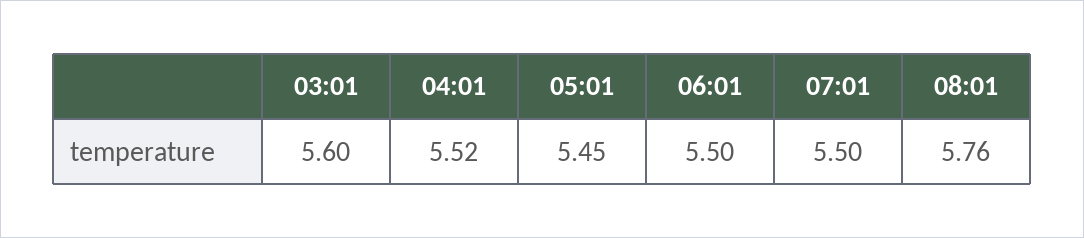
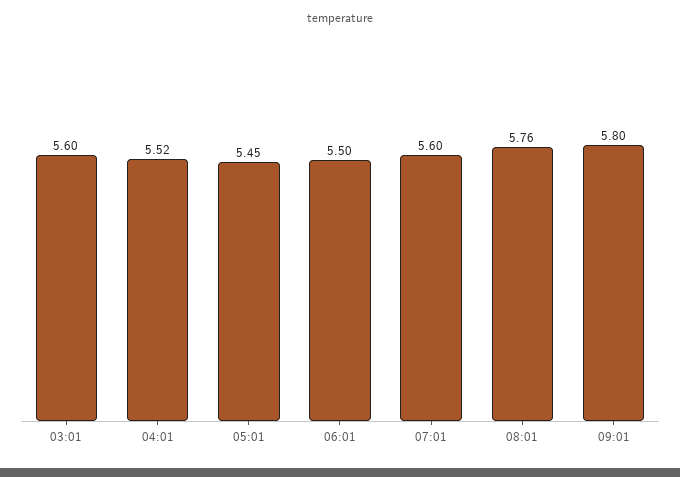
07:01: 5.5 -> 5.6
09:01: none -> 5.8

